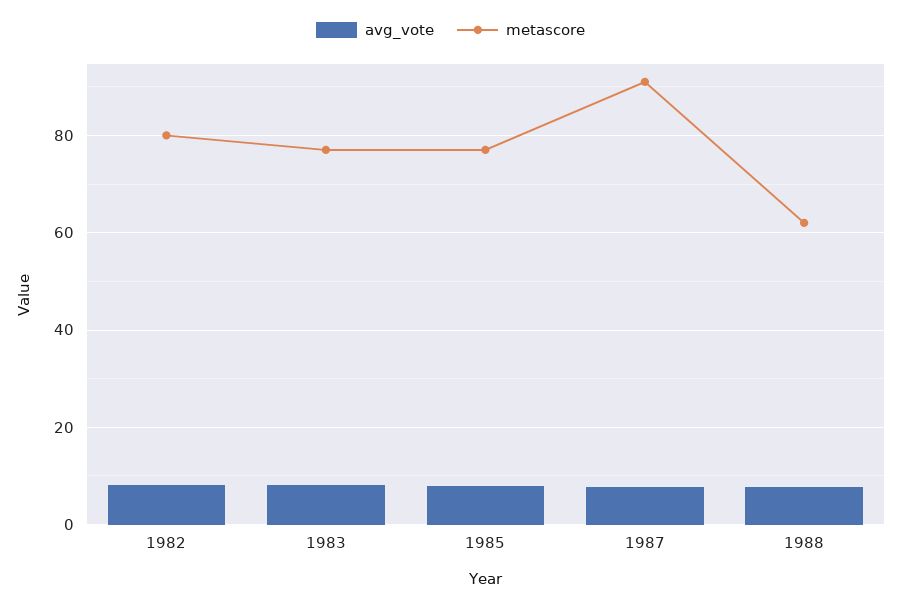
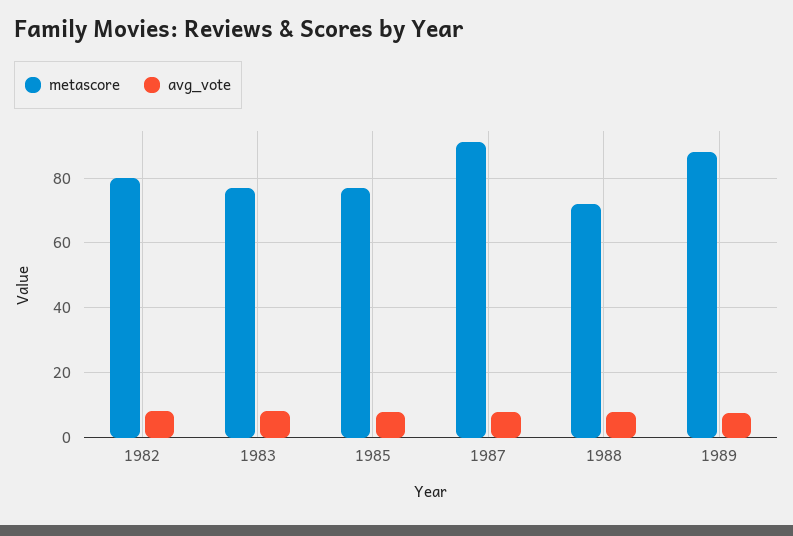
metascore, 1988: 62 -> 72
metascore, 1989: none -> 88
avg_vote, 1989: none -> 8

